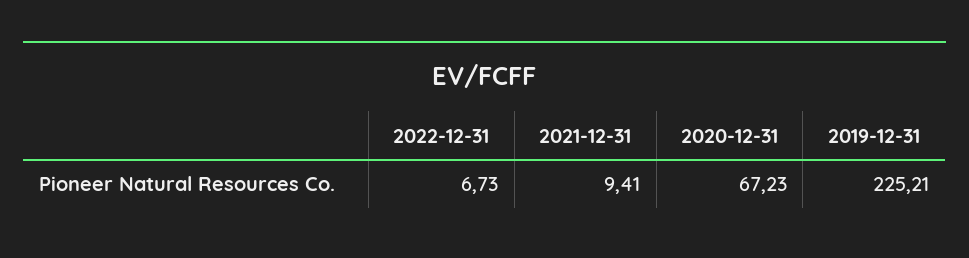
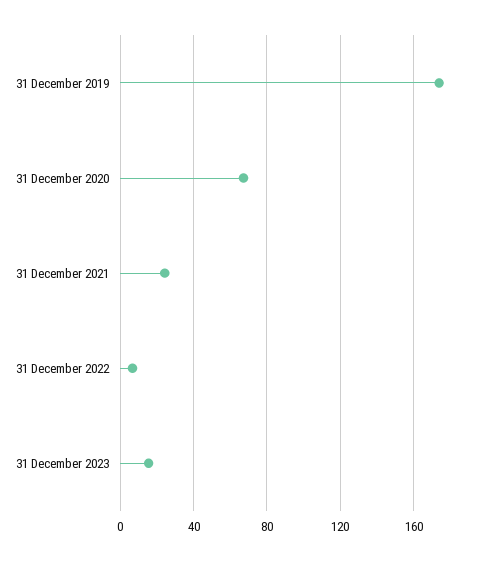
2021-12-31: 9.41 -> 25
2019-12-31: 225.21 -> 175
31 December 2023: none -> 15

